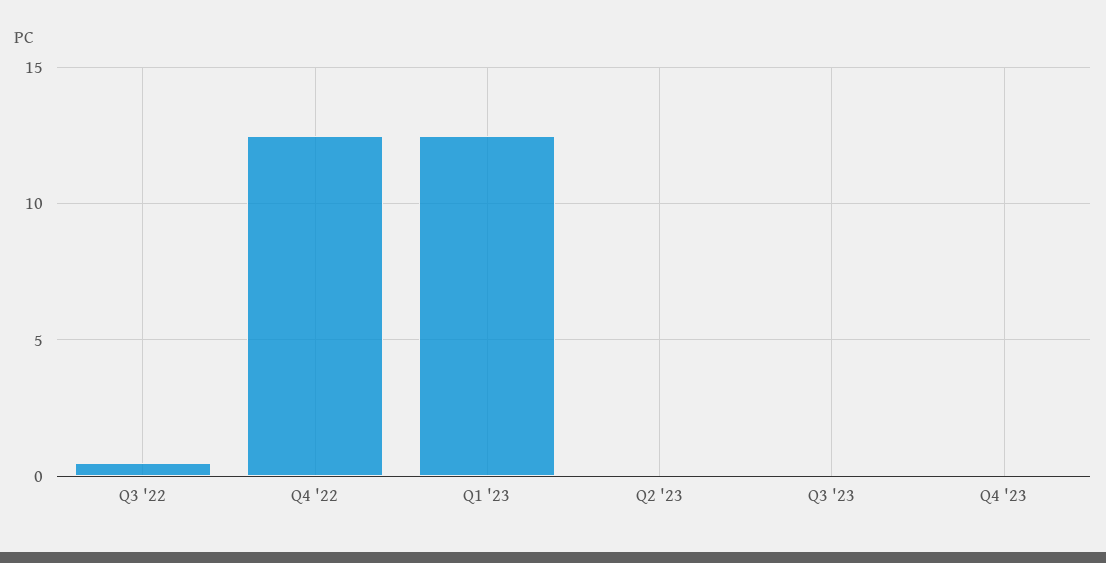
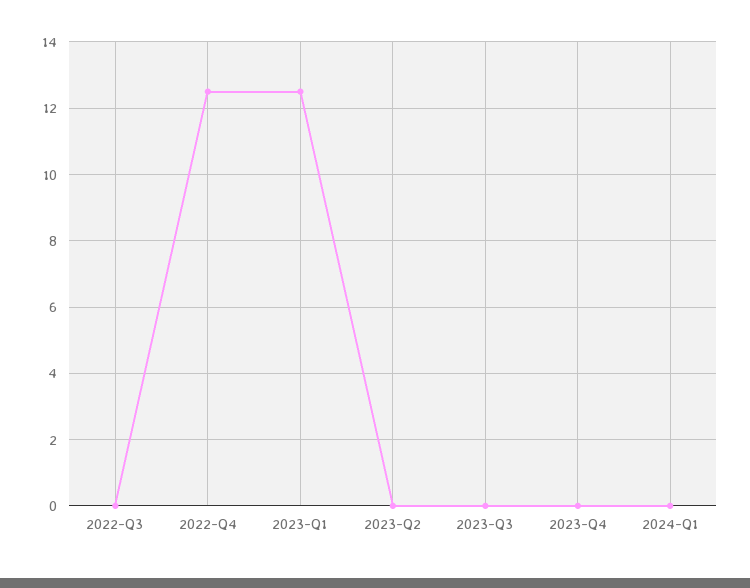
Q3 '22: 0.5 -> 0
2024-Q1: none -> 0

